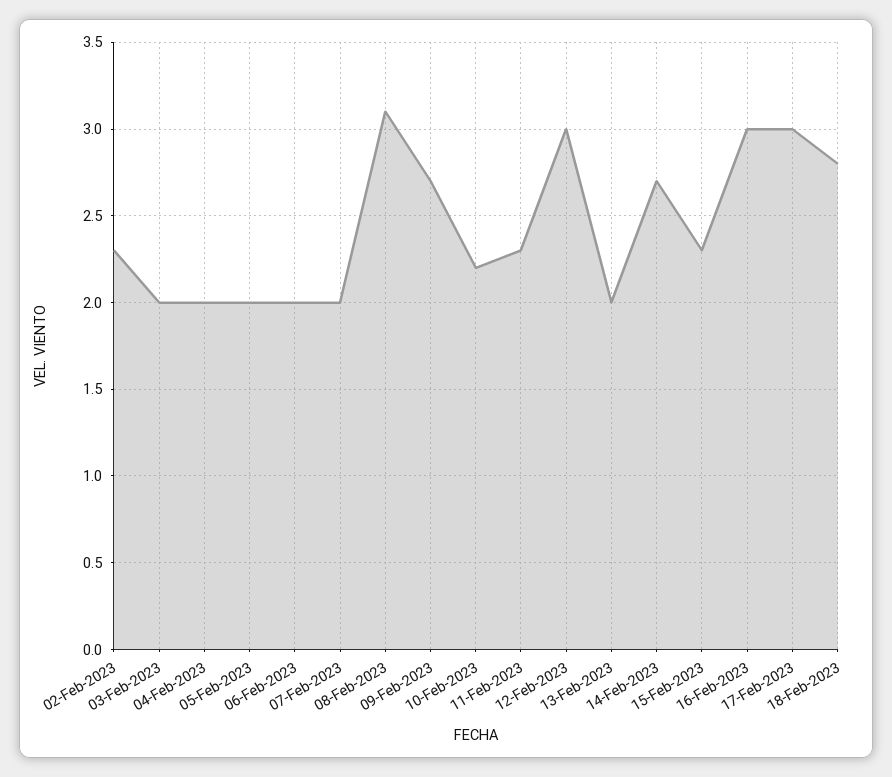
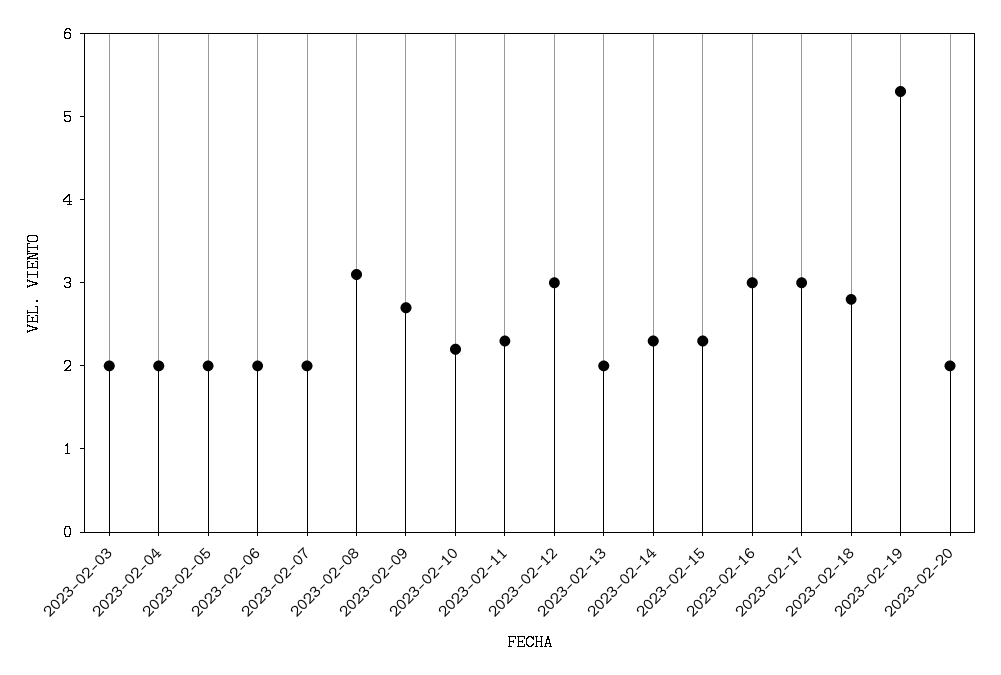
02-Feb-2023: 2.3 -> none
14-Feb-2023: 2.7 -> 2.3
2023-02-19: none -> 5.3
2023-02-20: none -> 2

